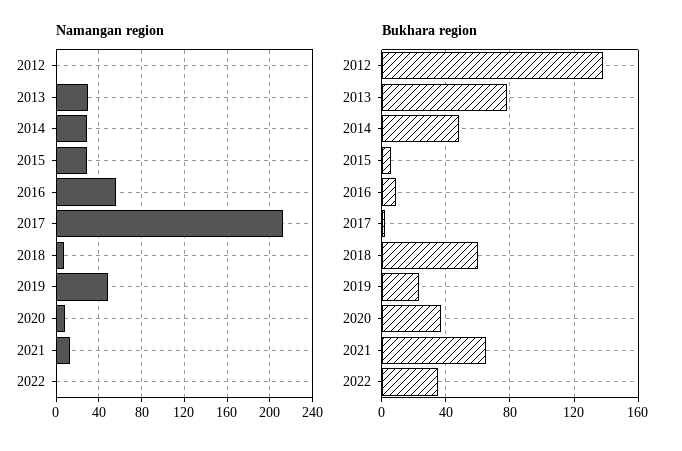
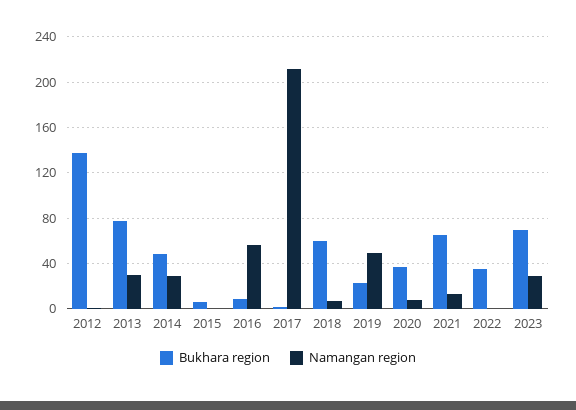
Namangan region, 2015: 30 -> 0
Bukhara region, 2023: none -> 70
Namangan region, 2023: none -> 30

